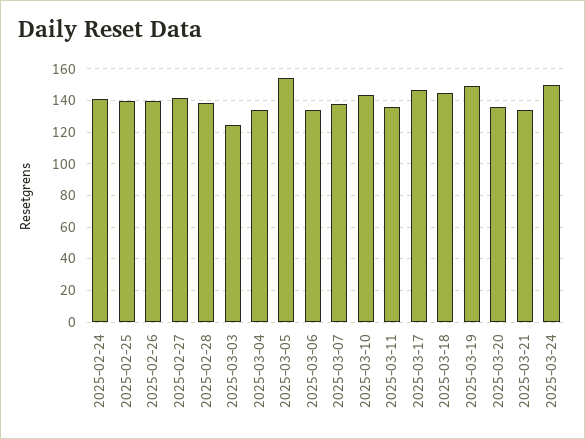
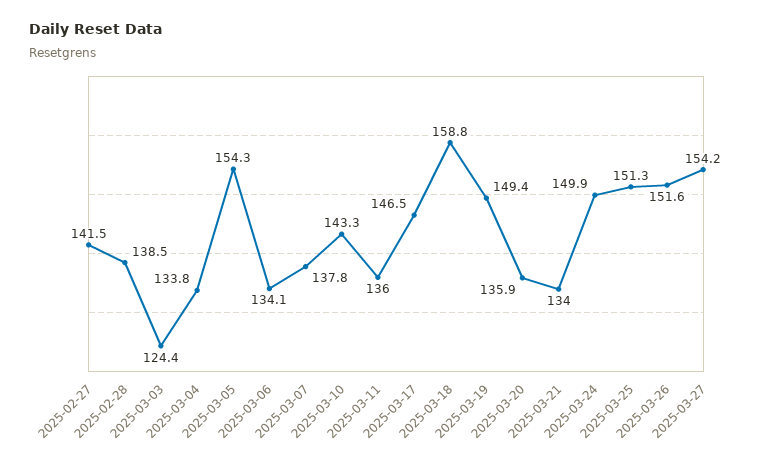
2025-02-24: 140 -> none
2025-02-25: 140 -> none
2025-02-26: 140 -> none
2025-03-18: 145 -> 158.8
2025-03-25: none -> 151.3
2025-03-26: none -> 151.6
2025-03-27: none -> 154.2

